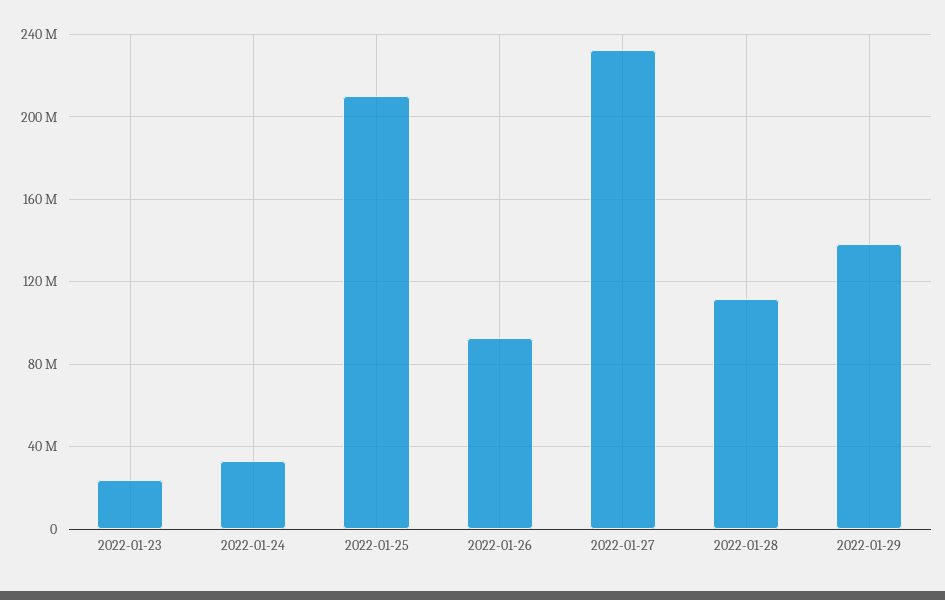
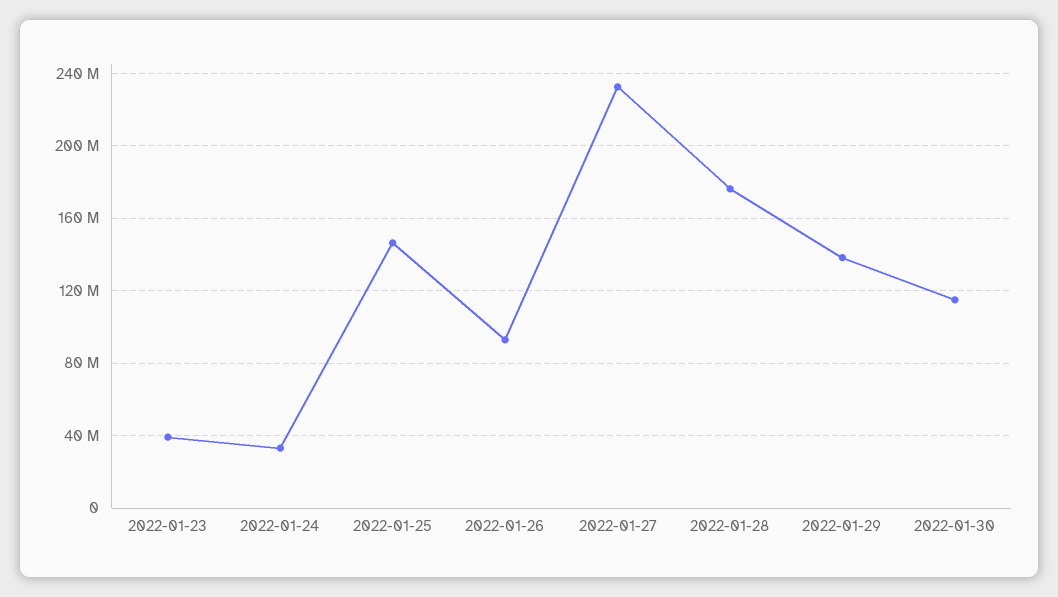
2022-01-23: 25000000 -> 40000000
2022-01-25: 210000000 -> 145000000
2022-01-28: 110000000 -> 175000000
2022-01-30: none -> 115000000

